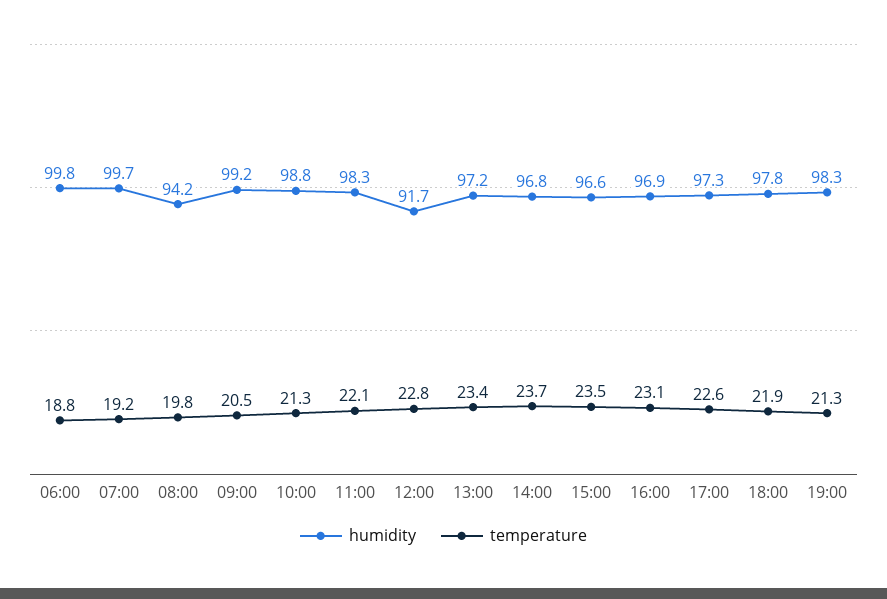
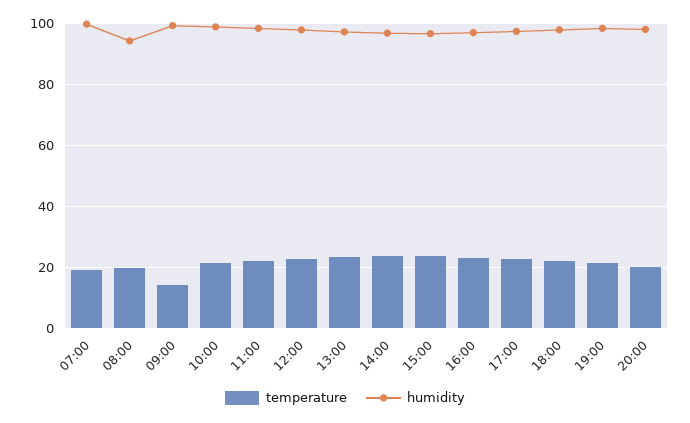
humidity, 06:00: 99.8 -> none
temperature, 06:00: 18.8 -> none
temperature, 09:00: 20.5 -> 14
humidity, 12:00: 91.7 -> 98
temperature, 20:00: none -> 20
humidity, 20:00: none -> 98

